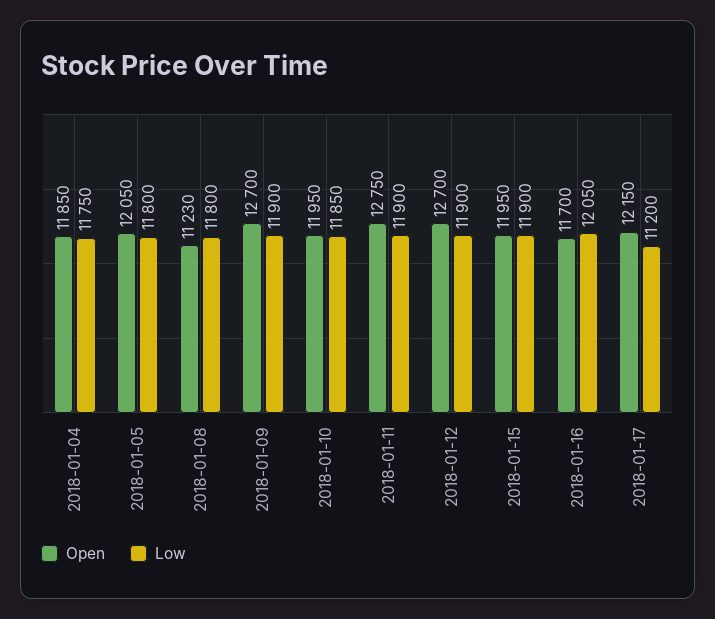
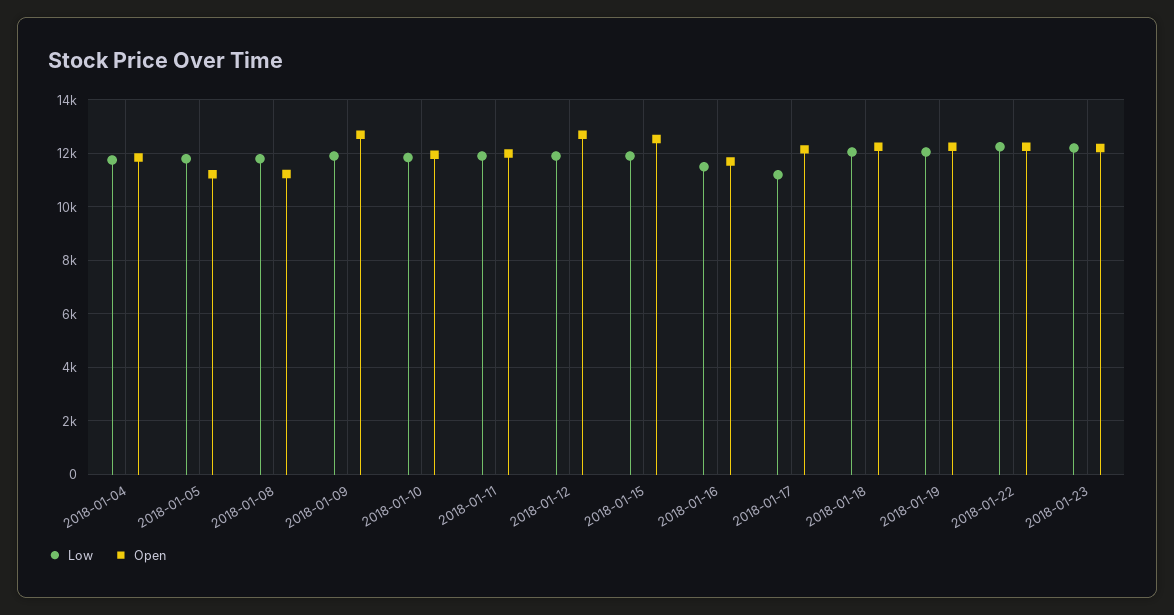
Open, 2018-01-05: 12050 -> 11250
Open, 2018-01-11: 12750 -> 12000
Open, 2018-01-15: 11950 -> 12500
Low, 2018-01-16: 12050 -> 11500
Low, 2018-01-18: none -> 12000
Open, 2018-01-18: none -> 12250
Low, 2018-01-19: none -> 12000
Open, 2018-01-19: none -> 12250
Low, 2018-01-22: none -> 12250
Open, 2018-01-22: none -> 12250
Low, 2018-01-23: none -> 12250
Open, 2018-01-23: none -> 12250

